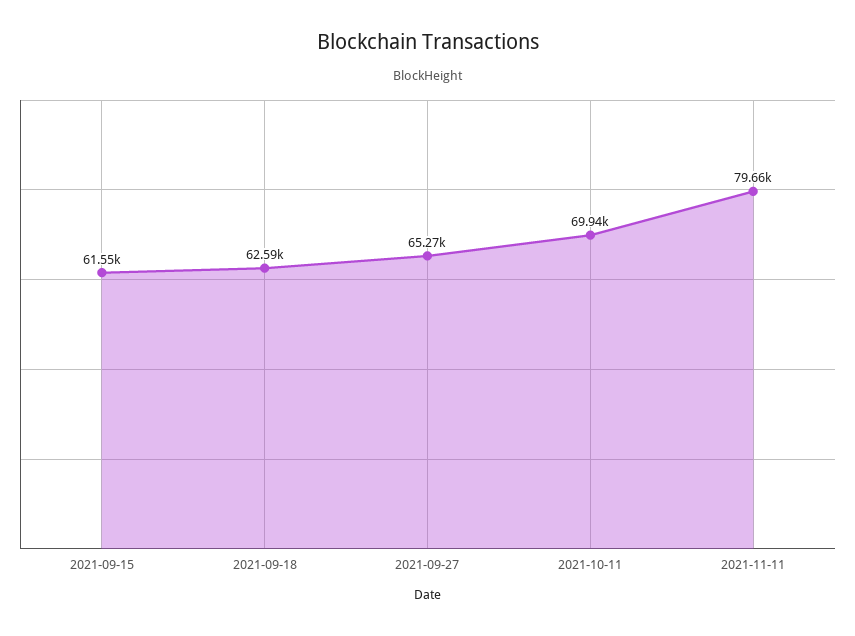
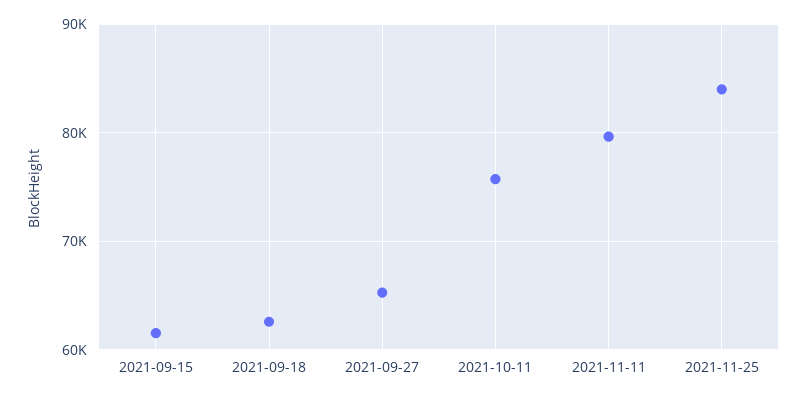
2021-10-11: 69940 -> 76000
2021-11-25: none -> 84000

